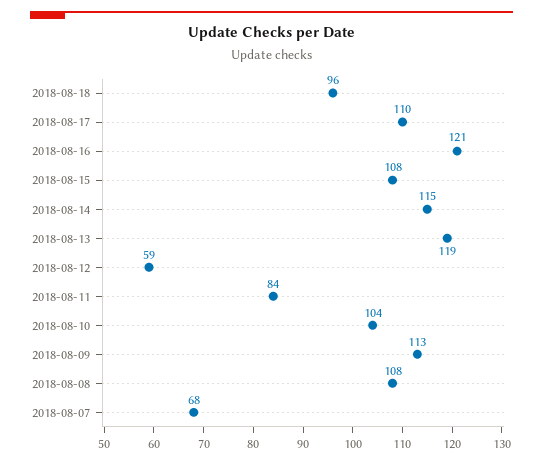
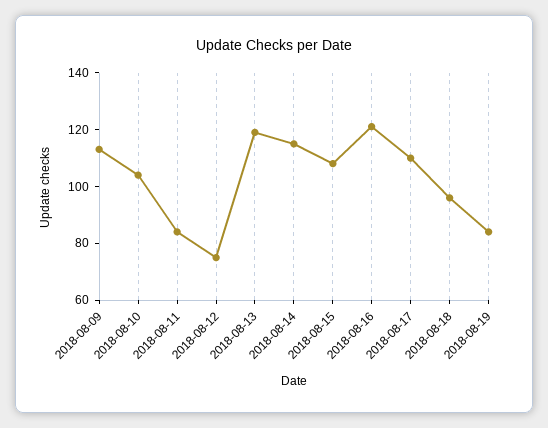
2018-08-12: 59 -> 75
2018-08-08: 108 -> none
2018-08-07: 68 -> none
2018-08-19: none -> 85

